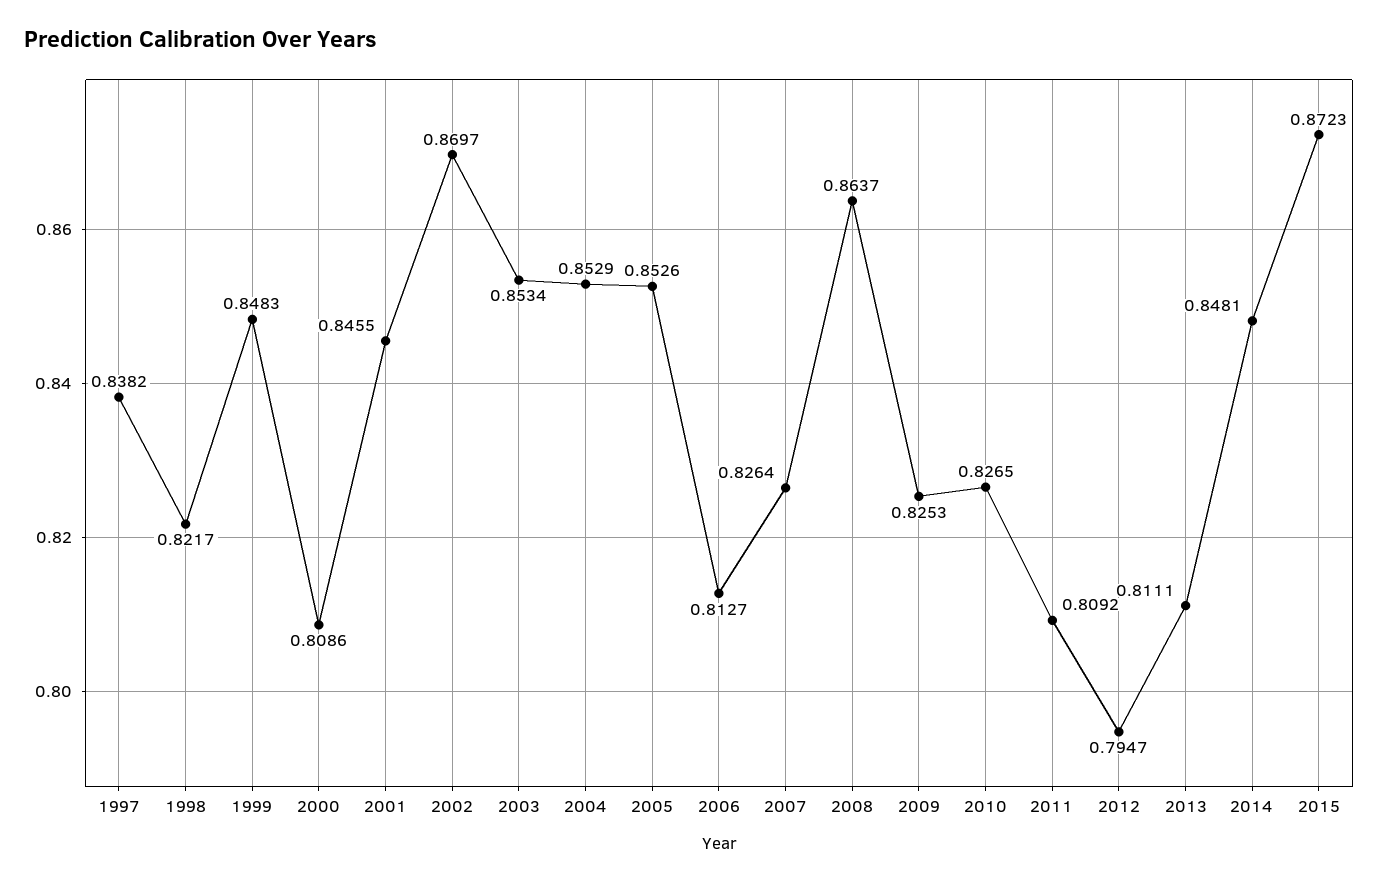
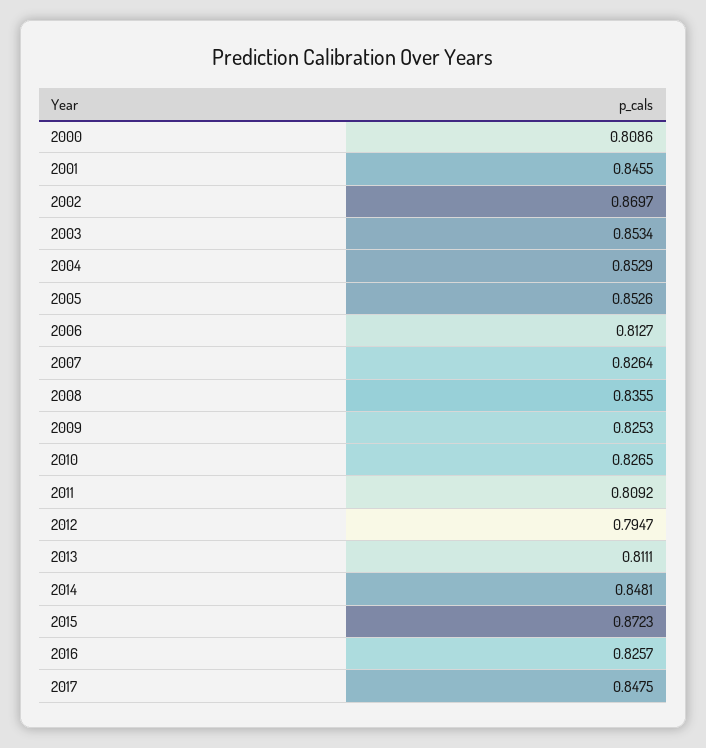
1997: 0.8382 -> none
1998: 0.8217 -> none
1999: 0.8483 -> none
2008: 0.8637 -> 0.8355
2016: none -> 0.8257
2017: none -> 0.8475

